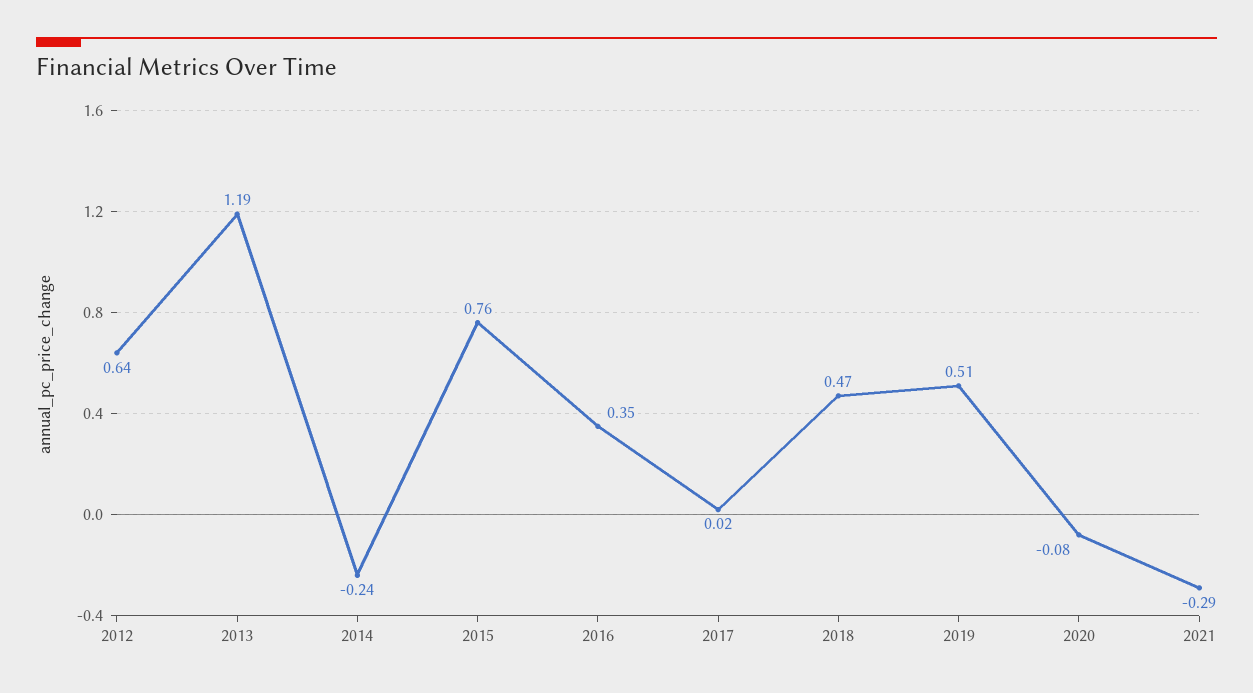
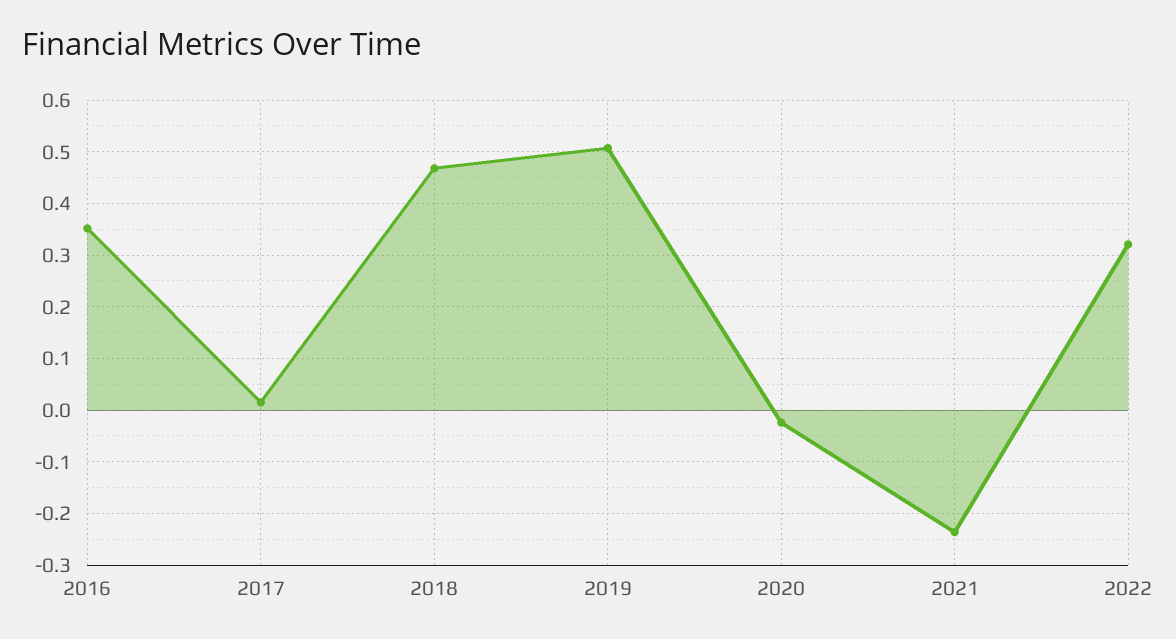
2012: 0.64 -> none
2013: 1.19 -> none
2014: -0.24 -> none
2015: 0.76 -> none
2020: -0.08 -> -0.02
2021: -0.29 -> -0.24
2022: none -> 0.32

